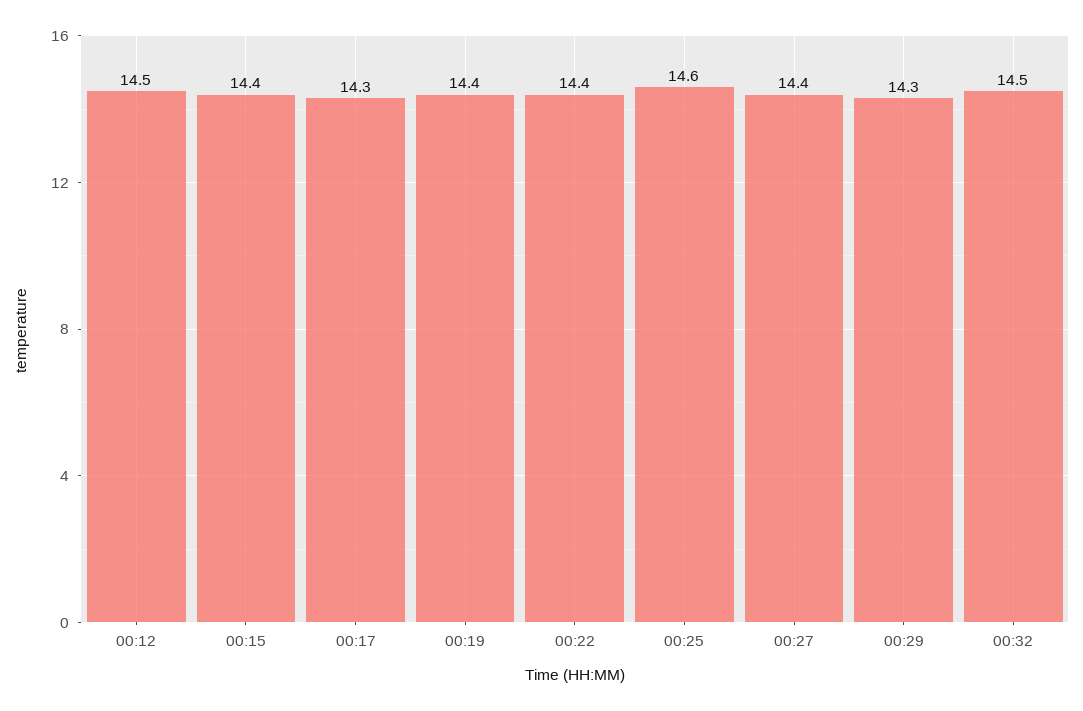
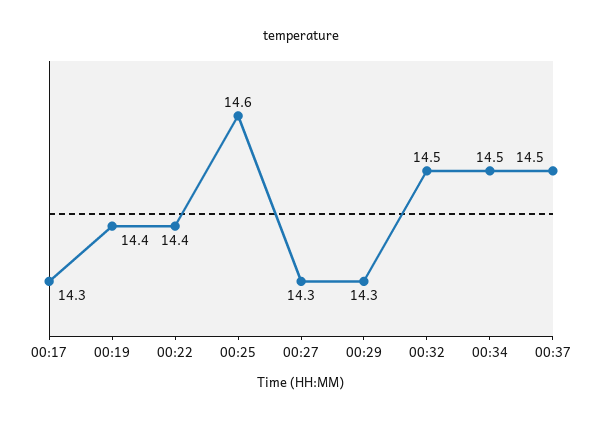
00:12: 14.5 -> none
00:15: 14.4 -> none
00:27: 14.4 -> 14.3
00:34: none -> 14.5
00:37: none -> 14.5

